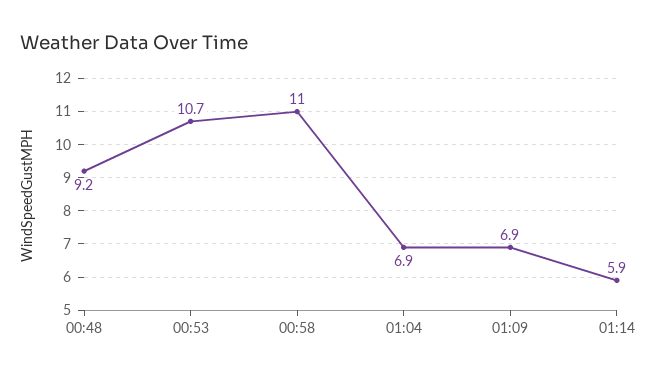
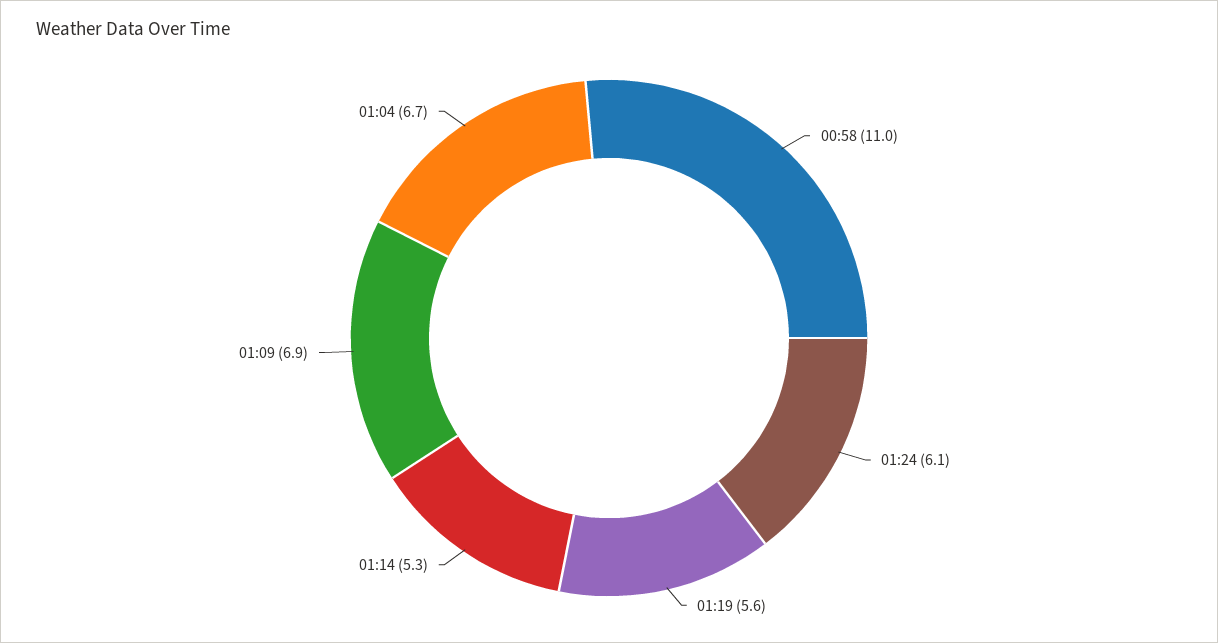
00:48: 9.2 -> none
00:53: 10.7 -> none
01:04: 6.9 -> 6.7
01:14: 5.9 -> 5.3
01:24: none -> 6.1
01:19: none -> 5.6

